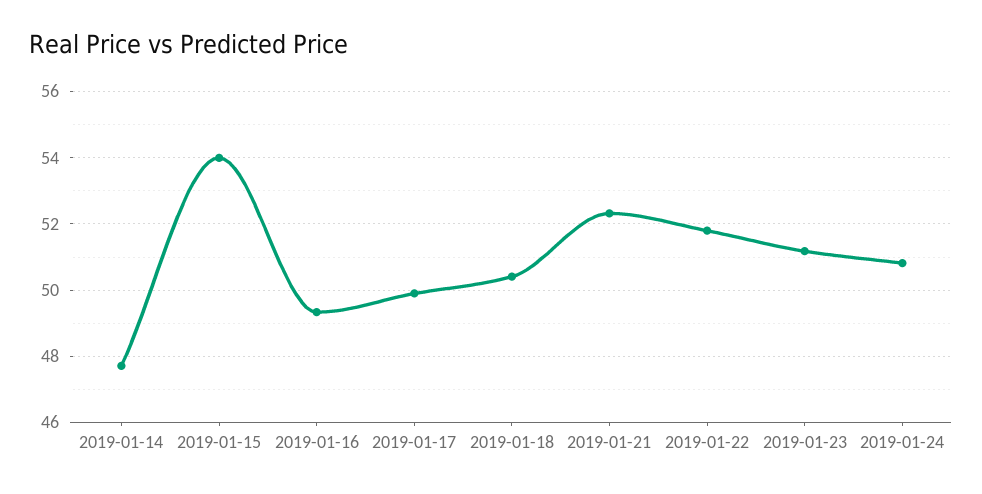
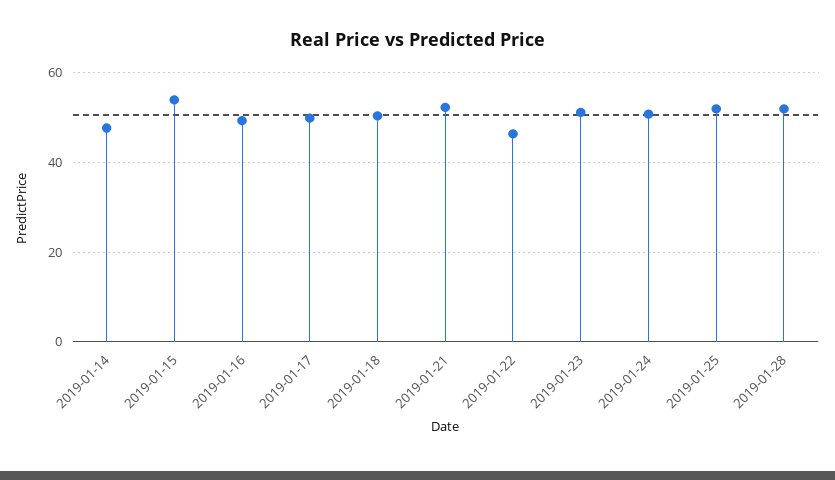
2019-01-22: 51.8 -> 46
2019-01-25: none -> 52
2019-01-28: none -> 52

